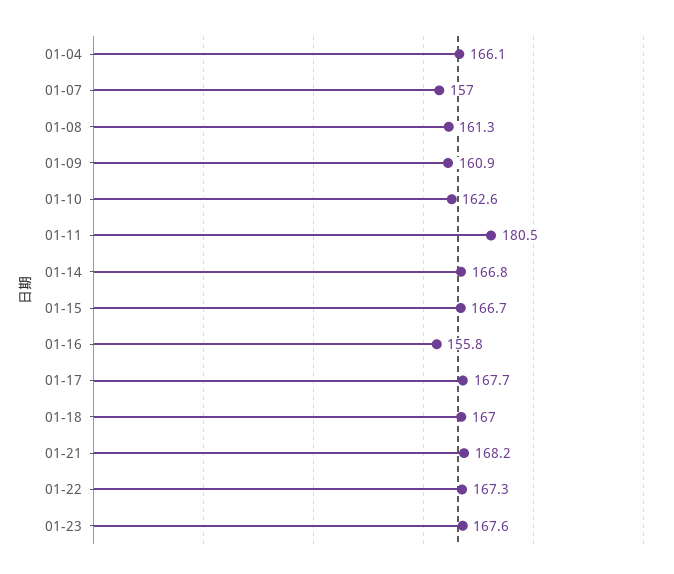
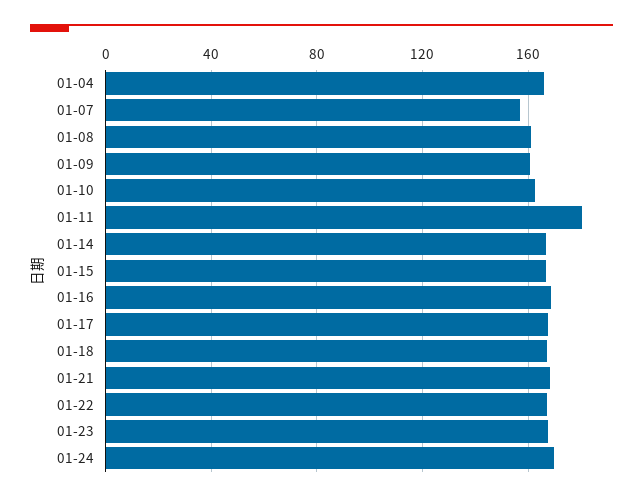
01-16: 155.8 -> 170
01-24: none -> 170

